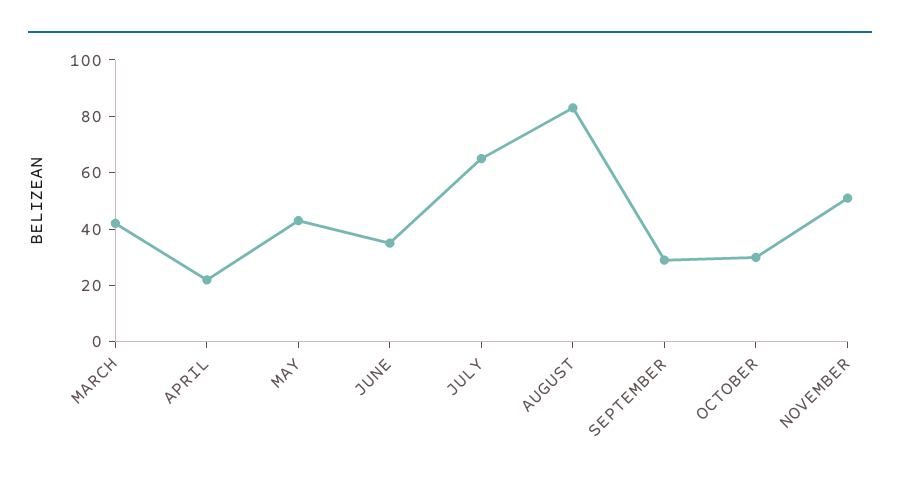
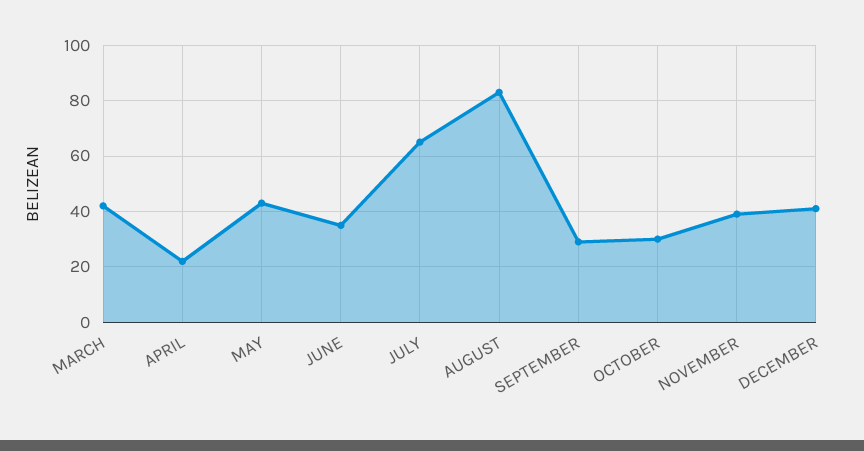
NOVEMBER: 50 -> 40
DECEMBER: none -> 40

